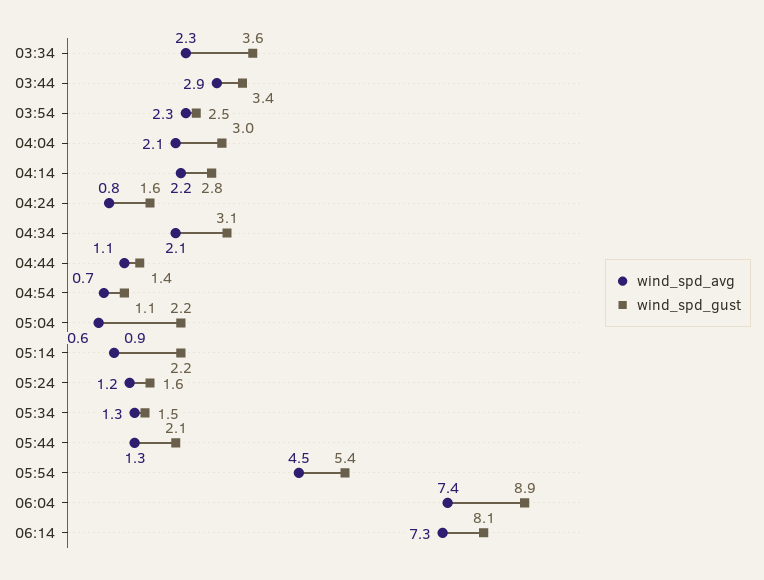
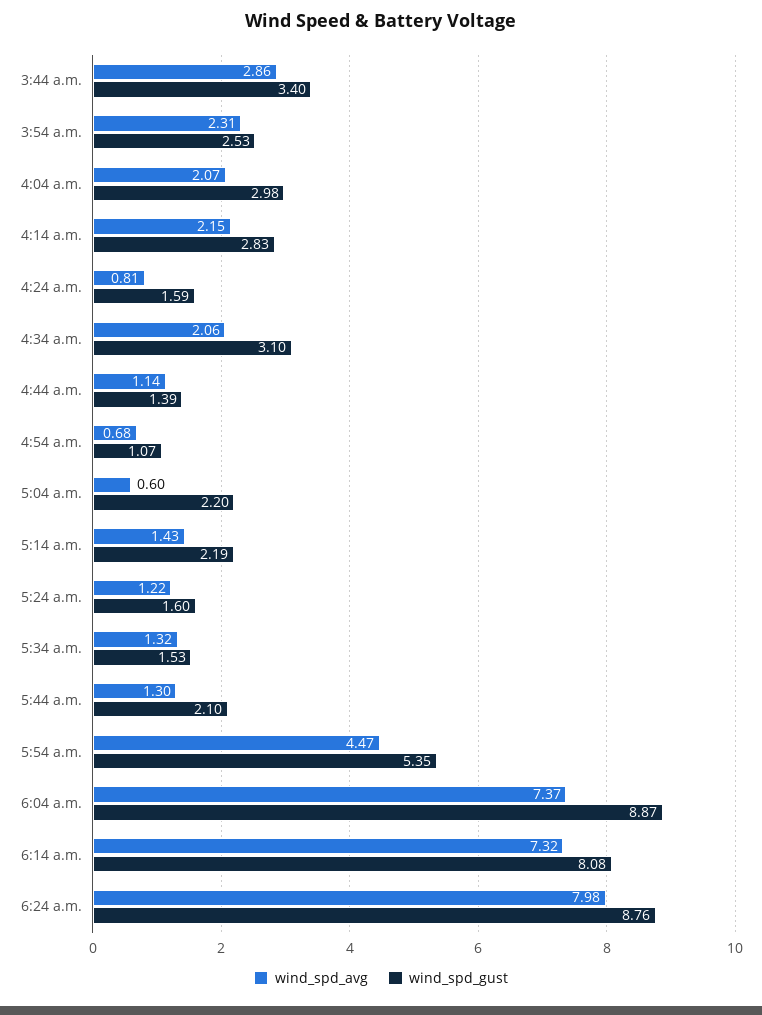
wind_spd_avg, 03:34: 2.3 -> none
wind_spd_gust, 03:34: 3.6 -> none
wind_spd_avg, 05:14: 0.9 -> 1.43
wind_spd_avg, 6:24 a.m.: none -> 7.98
wind_spd_gust, 6:24 a.m.: none -> 8.76

